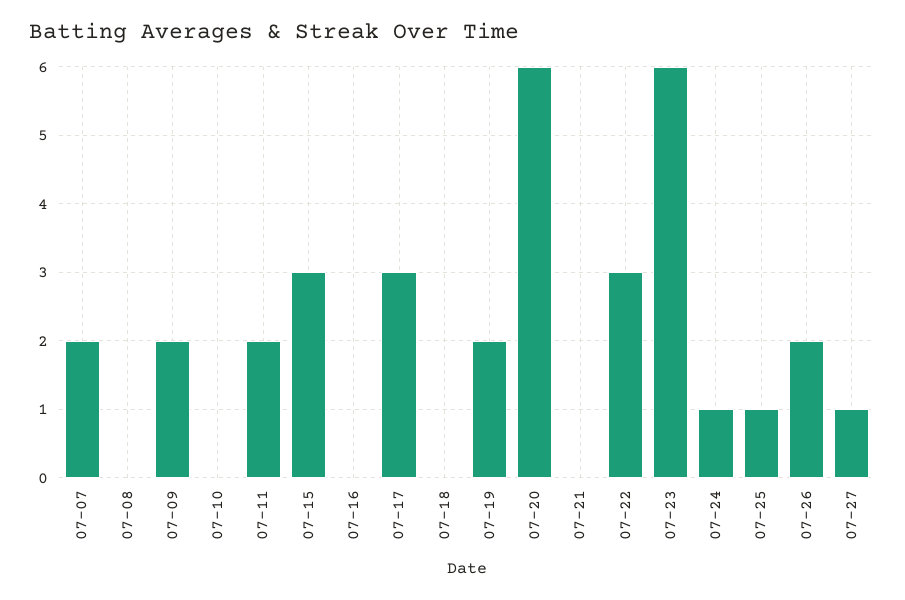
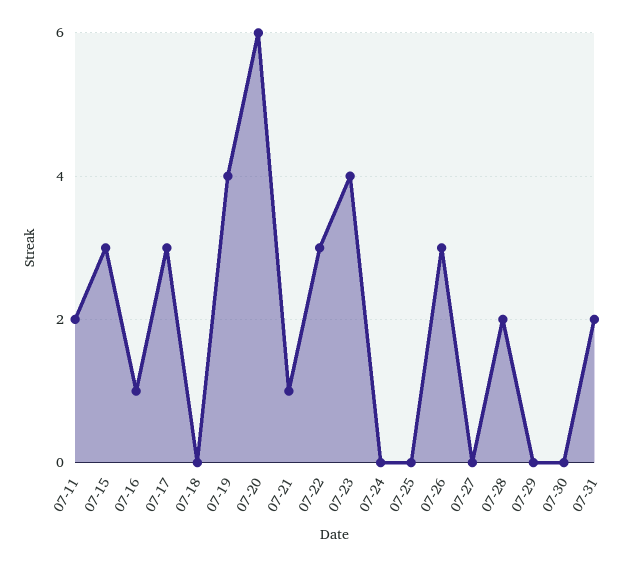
07-07: 2 -> none
07-08: 0 -> none
07-09: 2 -> none
07-10: 0 -> none
07-16: 0 -> 1
07-19: 2 -> 4
07-21: 0 -> 1
07-23: 6 -> 4
07-24: 1 -> 0
07-25: 1 -> 0
07-26: 2 -> 3
07-27: 1 -> 0
07-28: none -> 2
07-29: none -> 0
07-30: none -> 0
07-31: none -> 2

